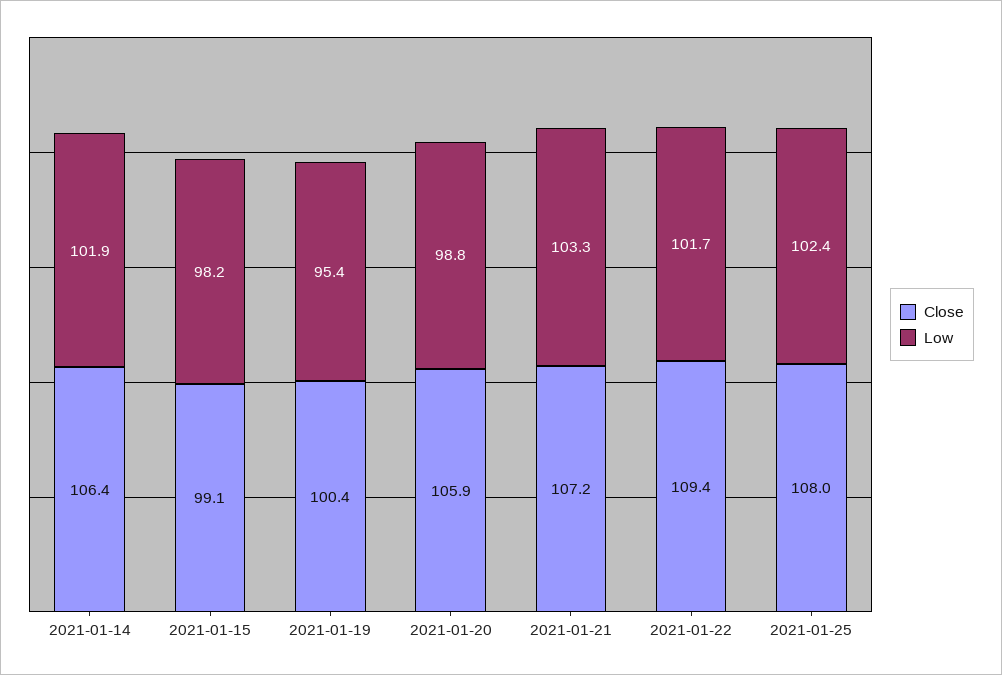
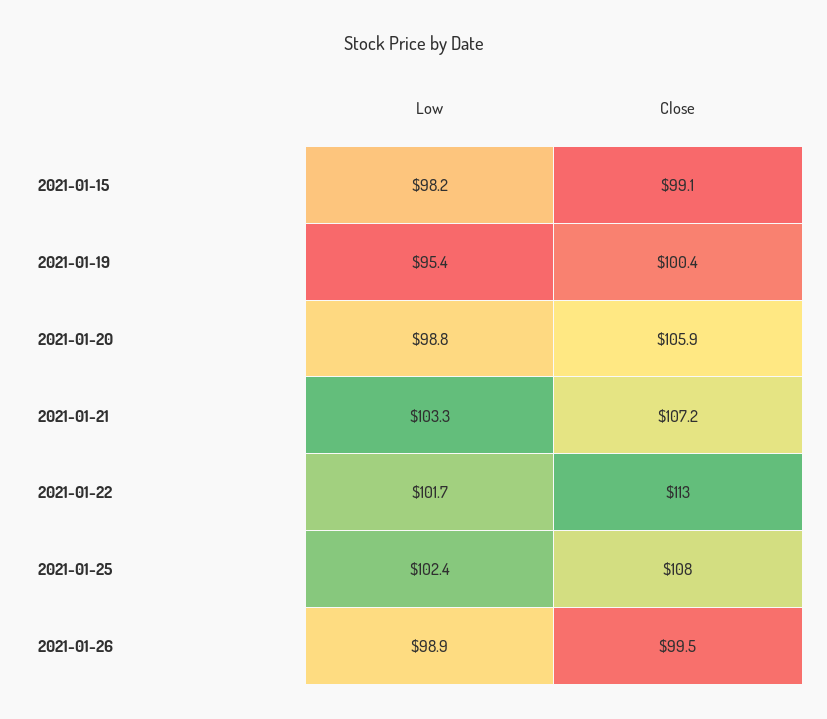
Close, 2021-01-14: 106.4 -> none
Low, 2021-01-14: 101.9 -> none
Close, 2021-01-22: 109.4 -> 113
Low, 2021-01-26: none -> 98.9
Close, 2021-01-26: none -> 99.5

